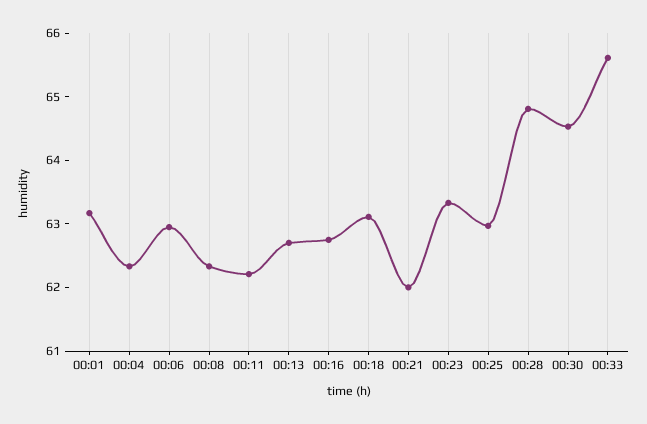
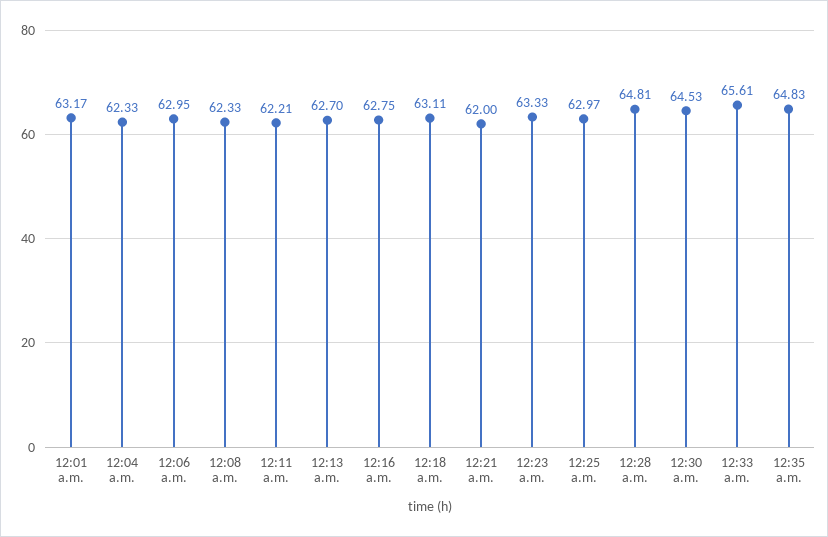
12:35 a.m.: none -> 64.83

